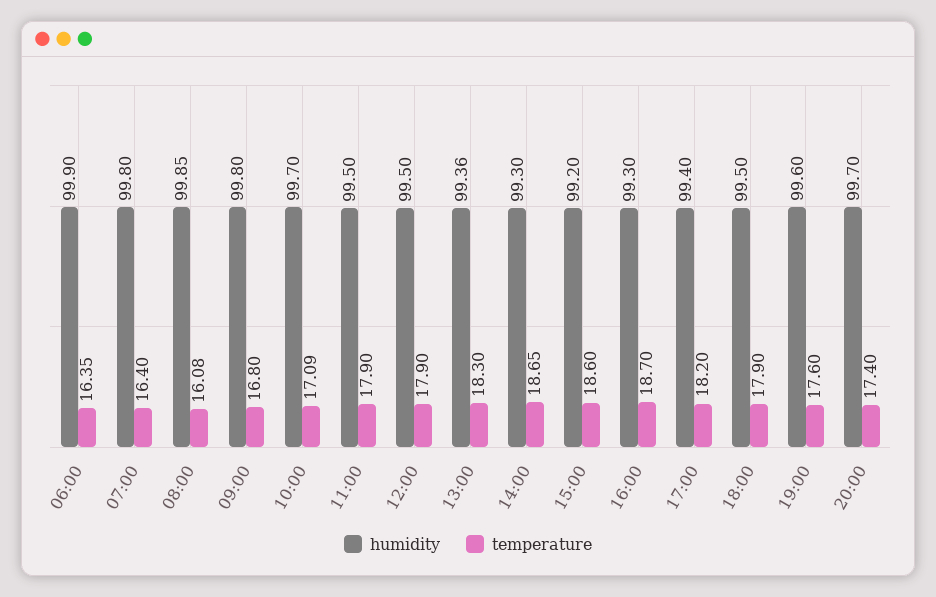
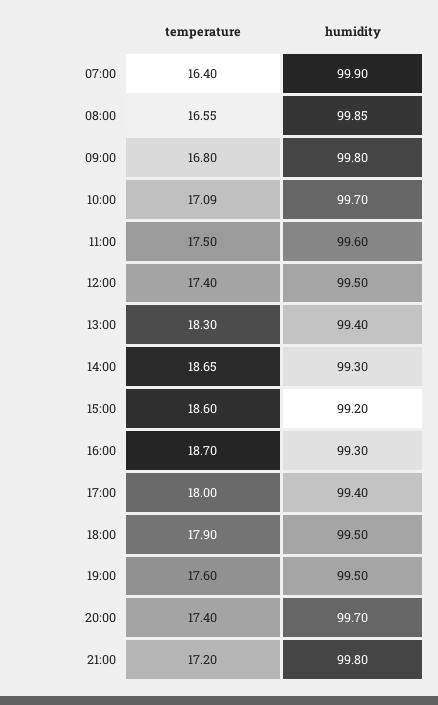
humidity, 06:00: 99.9 -> none
temperature, 06:00: 16.35 -> none
humidity, 07:00: 99.8 -> 99.9
temperature, 08:00: 16.08 -> 16.55
humidity, 11:00: 99.5 -> 99.6
temperature, 11:00: 17.9 -> 17.5
temperature, 12:00: 17.9 -> 17.4
humidity, 13:00: 99.36 -> 99.4
temperature, 17:00: 18.2 -> 18
humidity, 19:00: 99.6 -> 99.5
temperature, 21:00: none -> 17.2
humidity, 21:00: none -> 99.8

